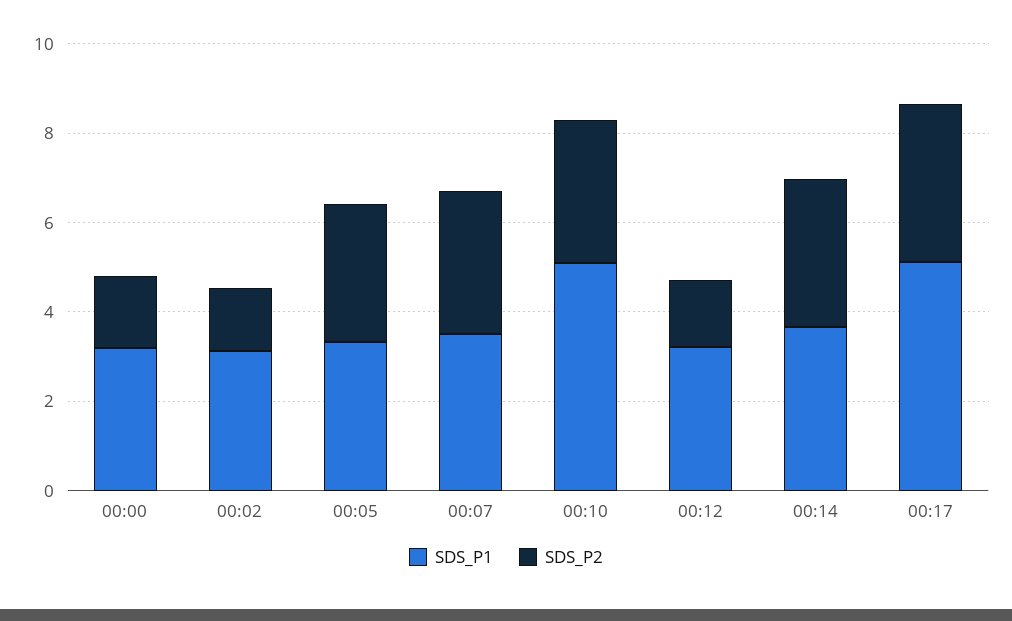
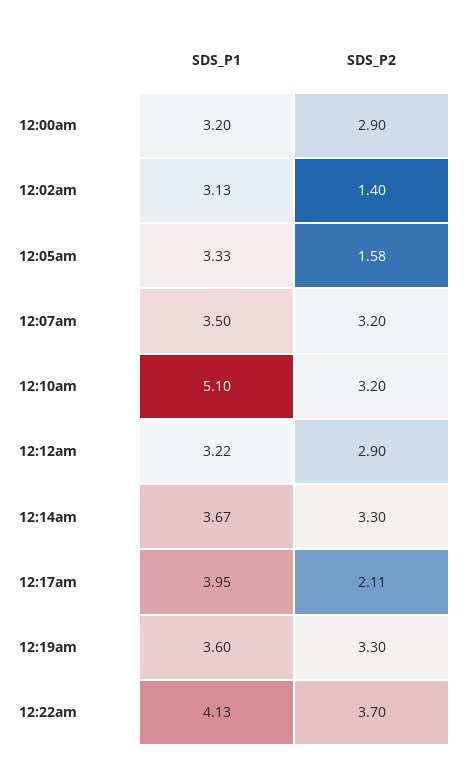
SDS_P2, 00:00: 1.5 -> 2.9
SDS_P2, 00:05: 3 -> 1.58
SDS_P2, 00:12: 1.5 -> 2.9
SDS_P1, 00:17: 5 -> 3.95
SDS_P2, 00:17: 3.5 -> 2.11
SDS_P1, 12:19am: none -> 3.6
SDS_P2, 12:19am: none -> 3.3
SDS_P1, 12:22am: none -> 4.13
SDS_P2, 12:22am: none -> 3.7

